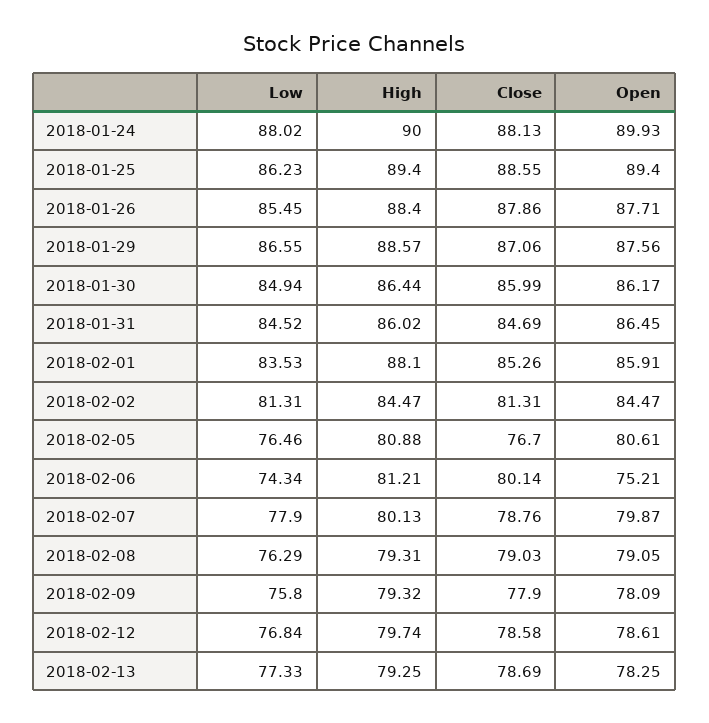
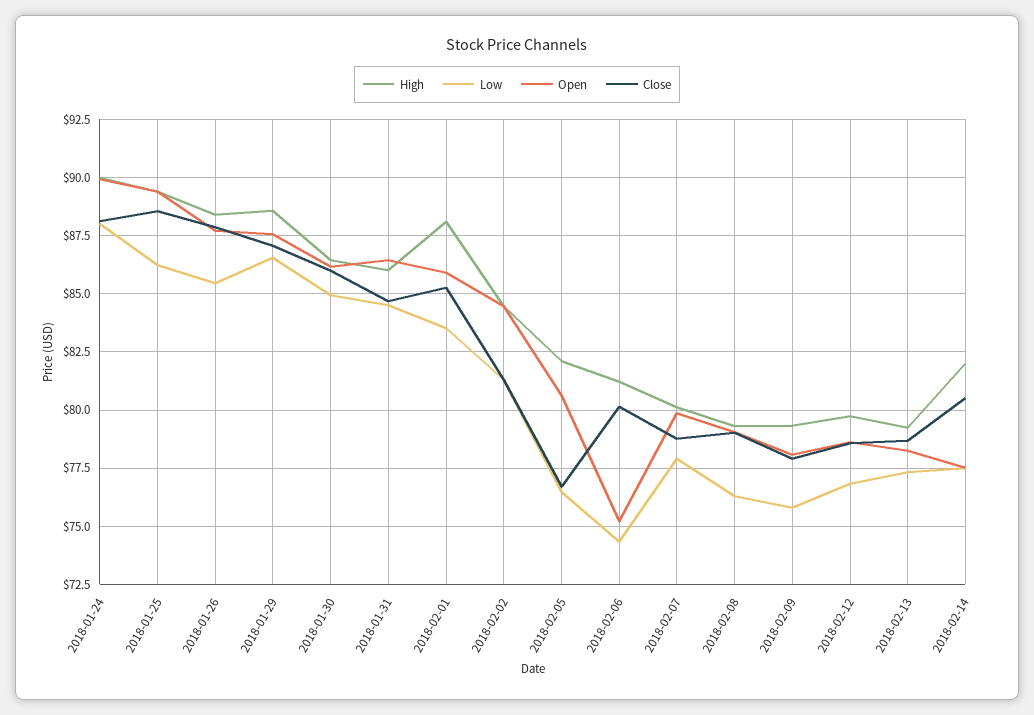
High, 2018-02-05: 80.88 -> 82
High, 2018-02-14: none -> 82
Low, 2018-02-14: none -> 77.5
Open, 2018-02-14: none -> 77.5
Close, 2018-02-14: none -> 80.5

